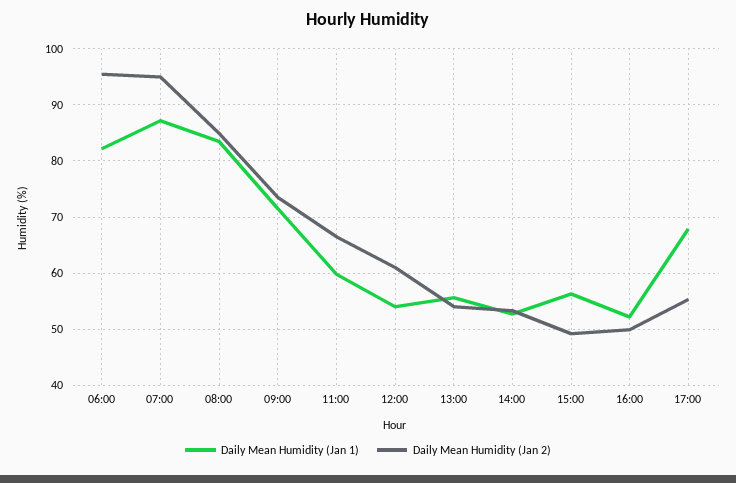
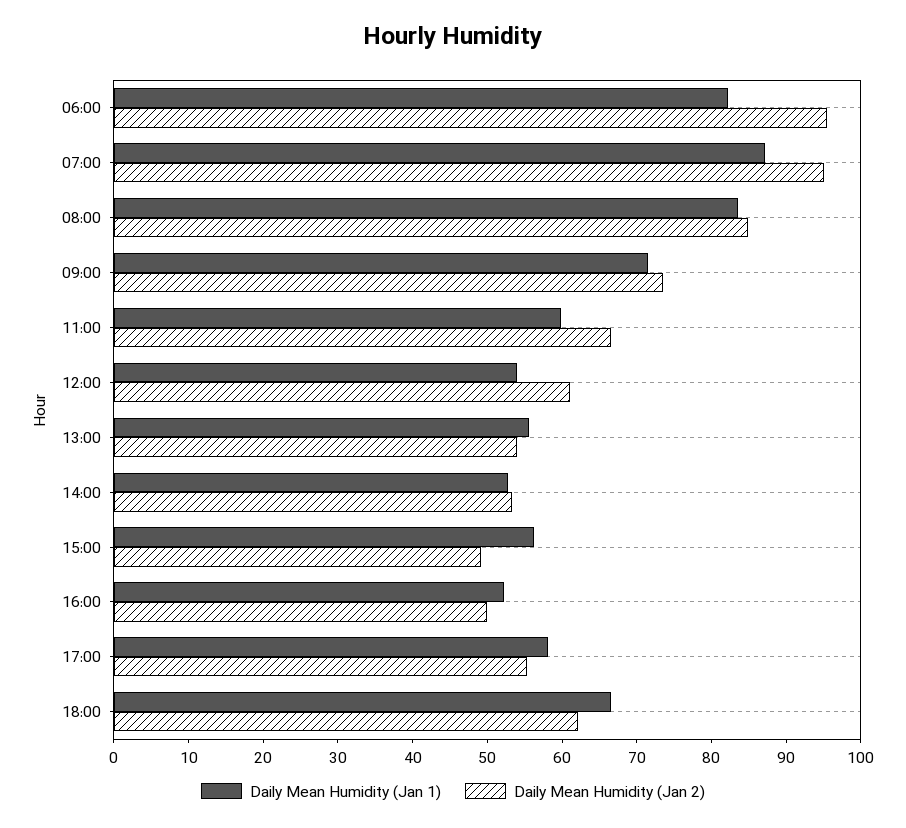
Daily Mean Humidity (Jan 1), 17:00: 68 -> 58
Daily Mean Humidity (Jan 1), 18:00: none -> 66
Daily Mean Humidity (Jan 2), 18:00: none -> 62

